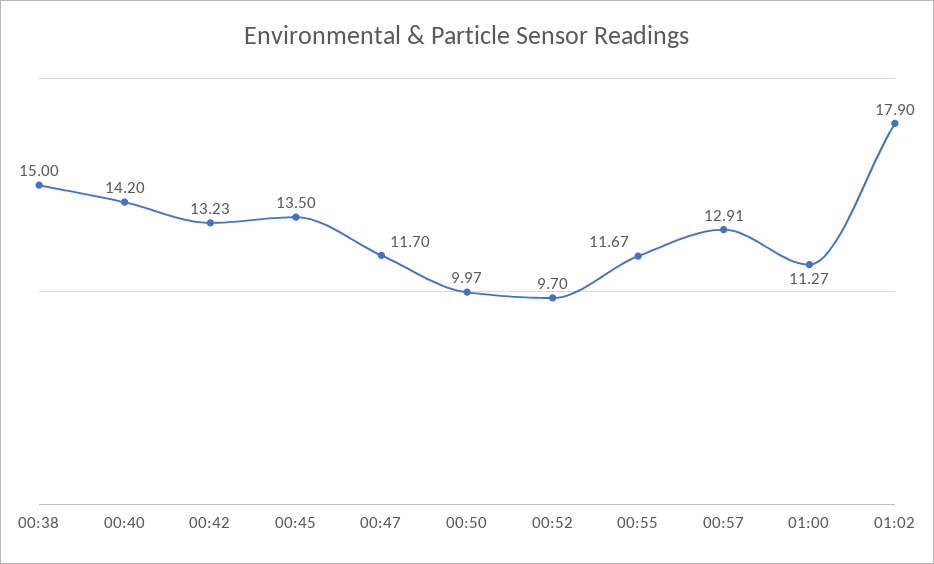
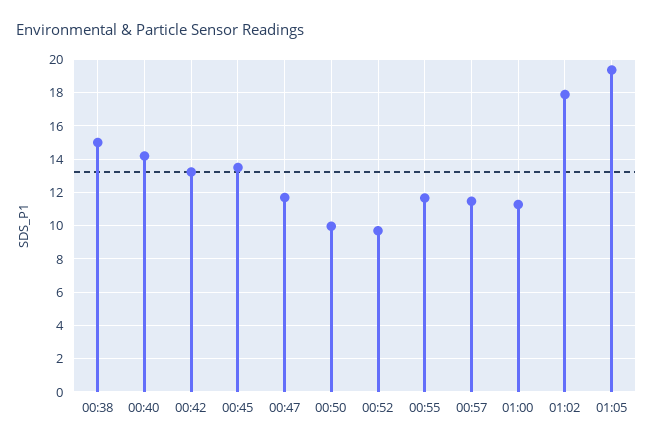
00:57: 12.91 -> 11.5
01:05: none -> 19.5

